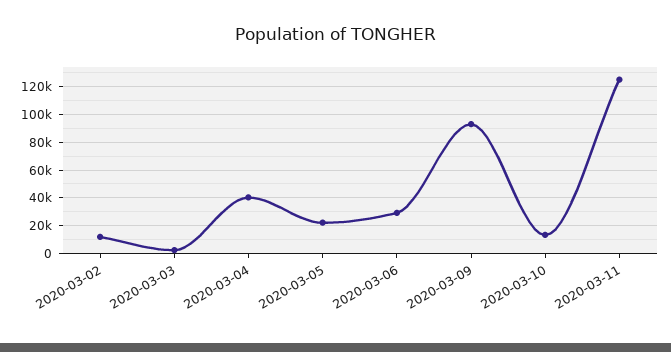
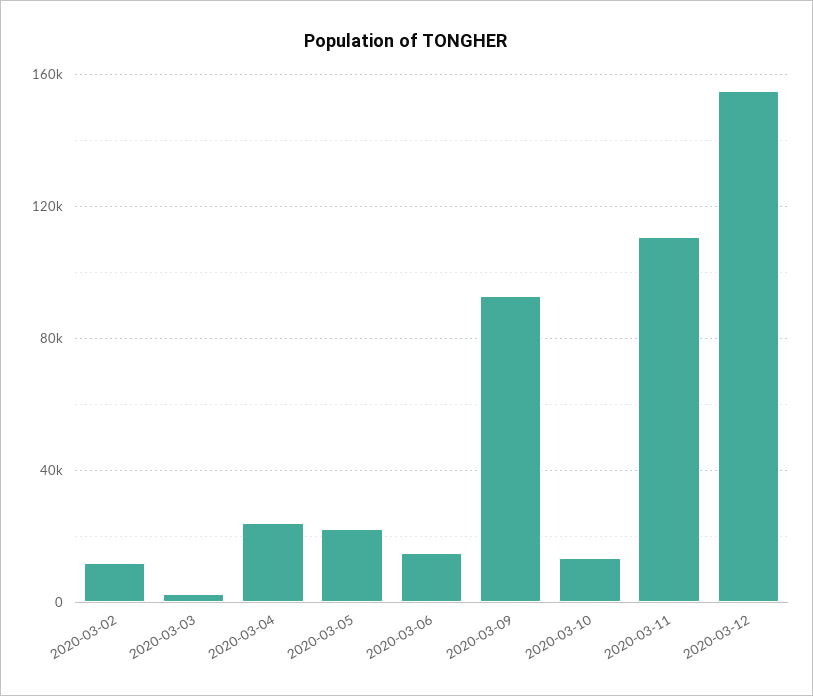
2020-03-04: 40000 -> 25000
2020-03-06: 30000 -> 15000
2020-03-11: 125000 -> 110000
2020-03-12: none -> 155000

